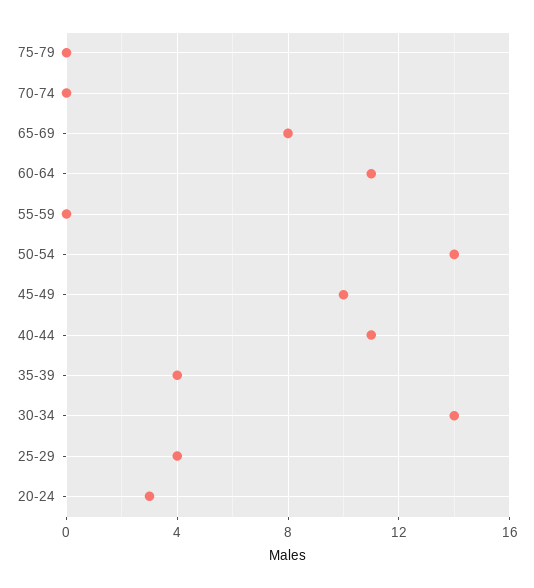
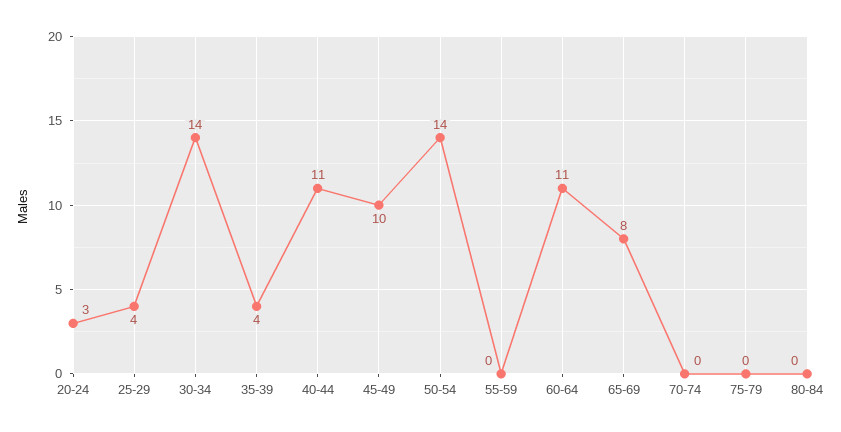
80-84: none -> 0

